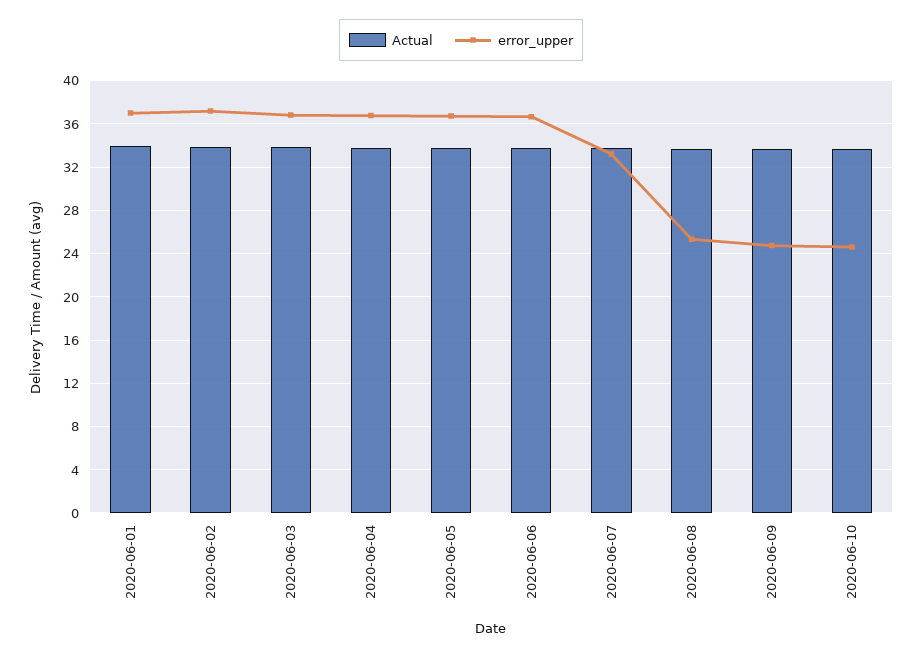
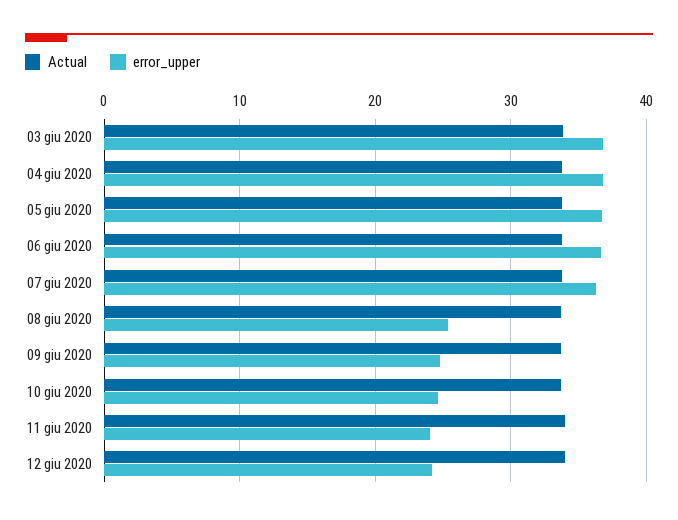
Actual, 2020-06-01: 34 -> none
error_upper, 2020-06-01: 37 -> none
Actual, 2020-06-02: 34 -> none
error_upper, 2020-06-02: 37 -> none
error_upper, 2020-06-07: 33 -> 36
Actual, 11 giu 2020: none -> 34
error_upper, 11 giu 2020: none -> 24
Actual, 12 giu 2020: none -> 34
error_upper, 12 giu 2020: none -> 24

